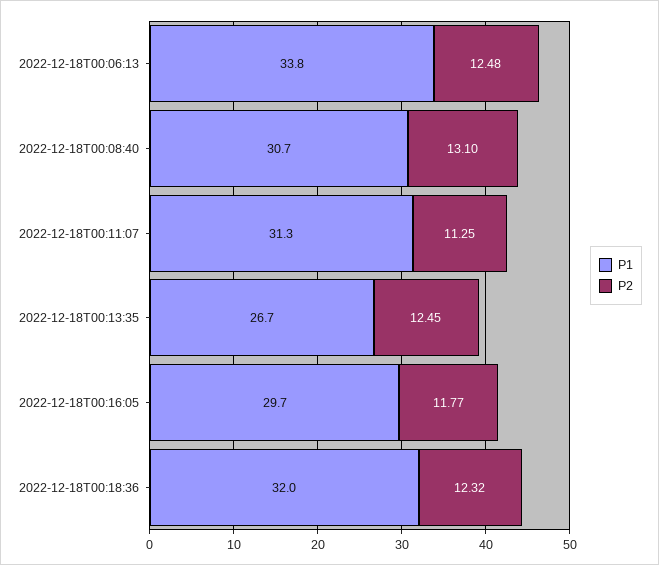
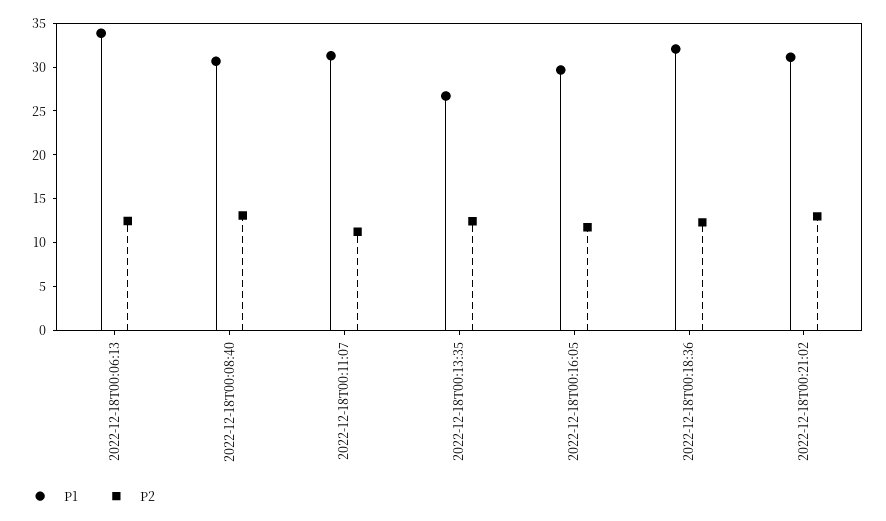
P1, 2022-12-18T00:21:02: none -> 31
P2, 2022-12-18T00:21:02: none -> 13

